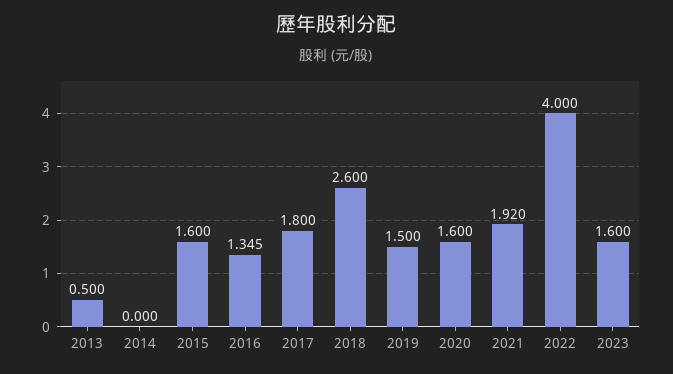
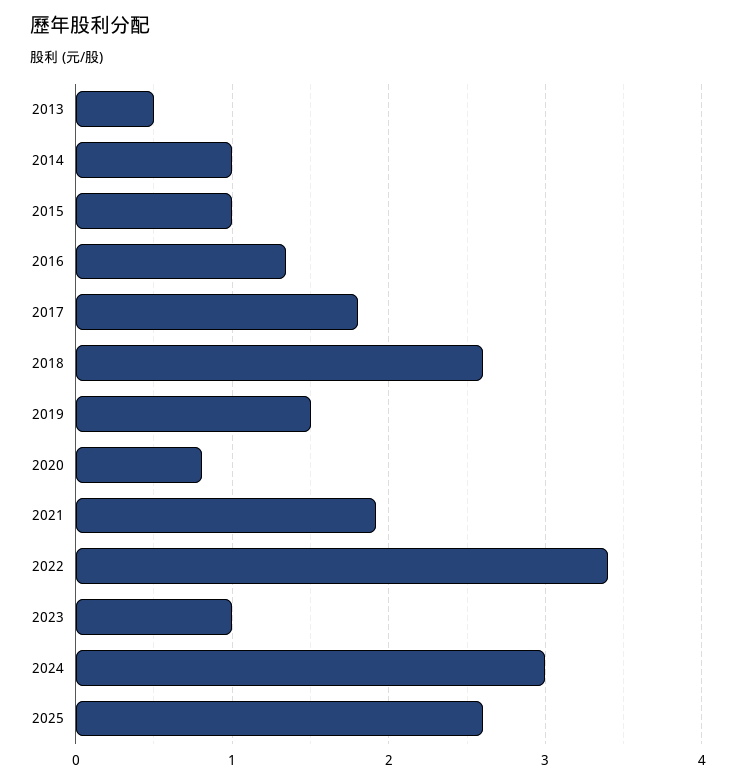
2014: 0 -> 1
2015: 1.6 -> 1
2020: 1.6 -> 0.8
2022: 4 -> 3.4
2023: 1.6 -> 1
2024: none -> 3
2025: none -> 2.6

